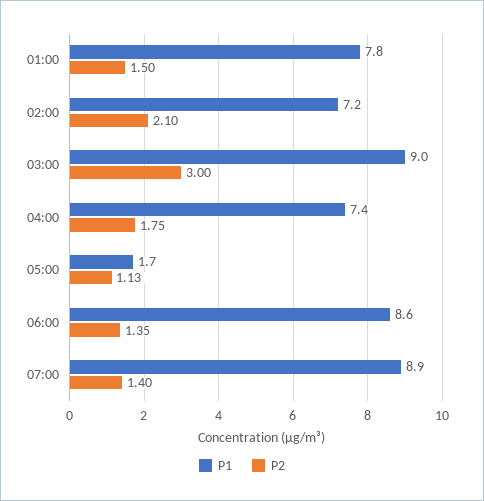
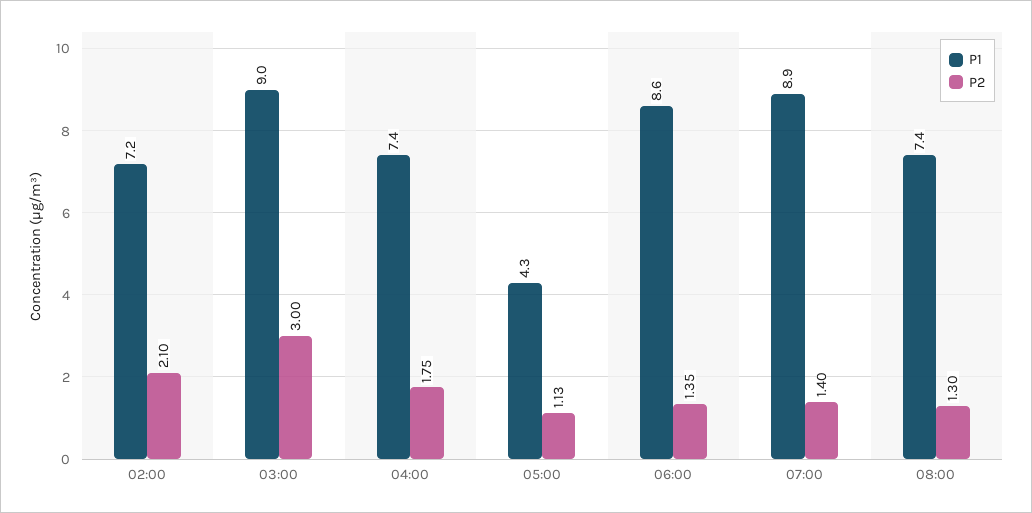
P1, 01:00: 7.8 -> none
P2, 01:00: 1.5 -> none
P1, 05:00: 1.7 -> 4.3
P1, 08:00: none -> 7.4
P2, 08:00: none -> 1.3

